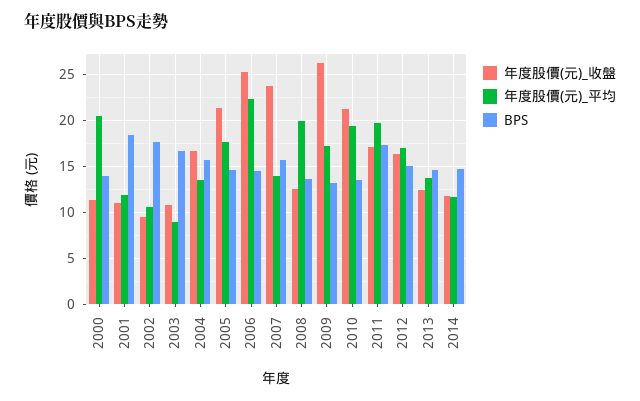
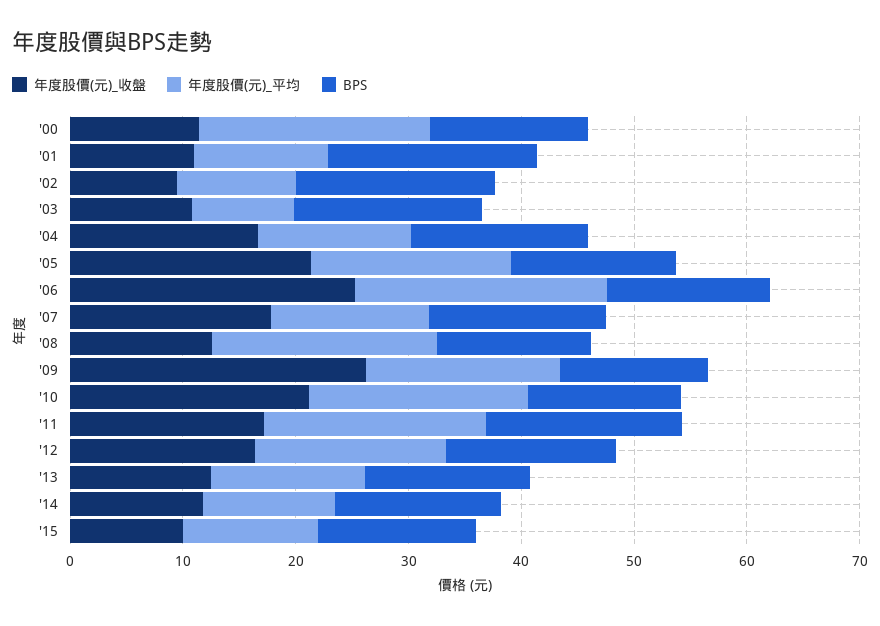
年度股價(元)_收盤, 2007: 24 -> 18
年度股價(元)_收盤, '15: none -> 10
年度股價(元)_平均, '15: none -> 12
BPS, '15: none -> 14

